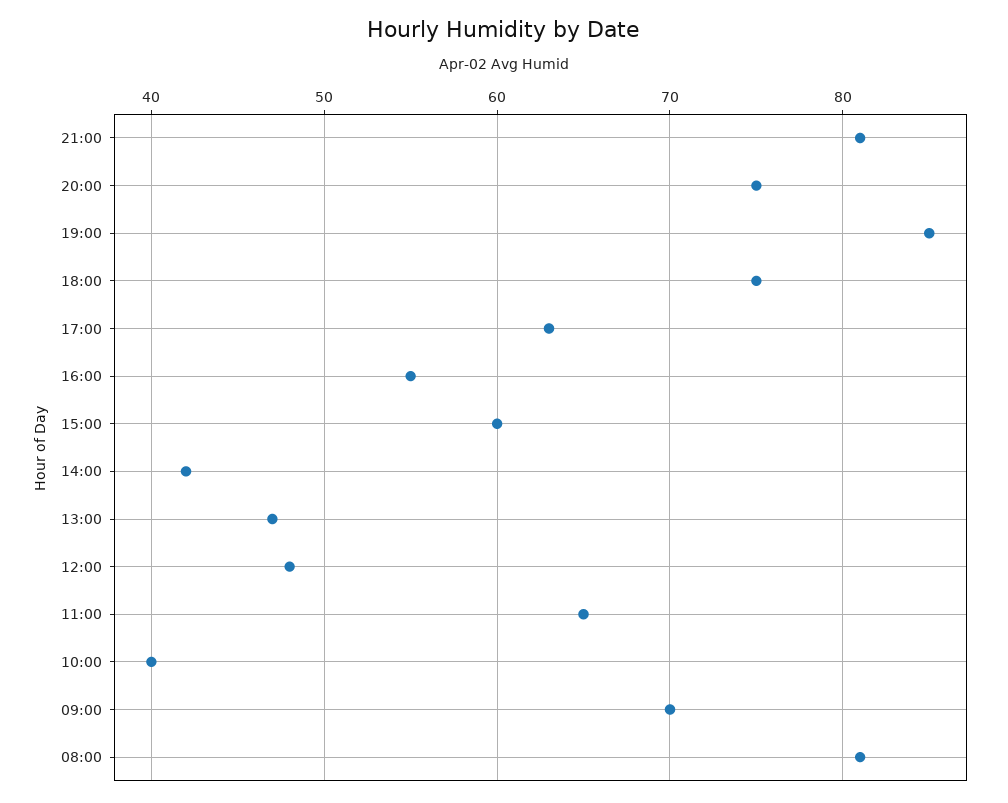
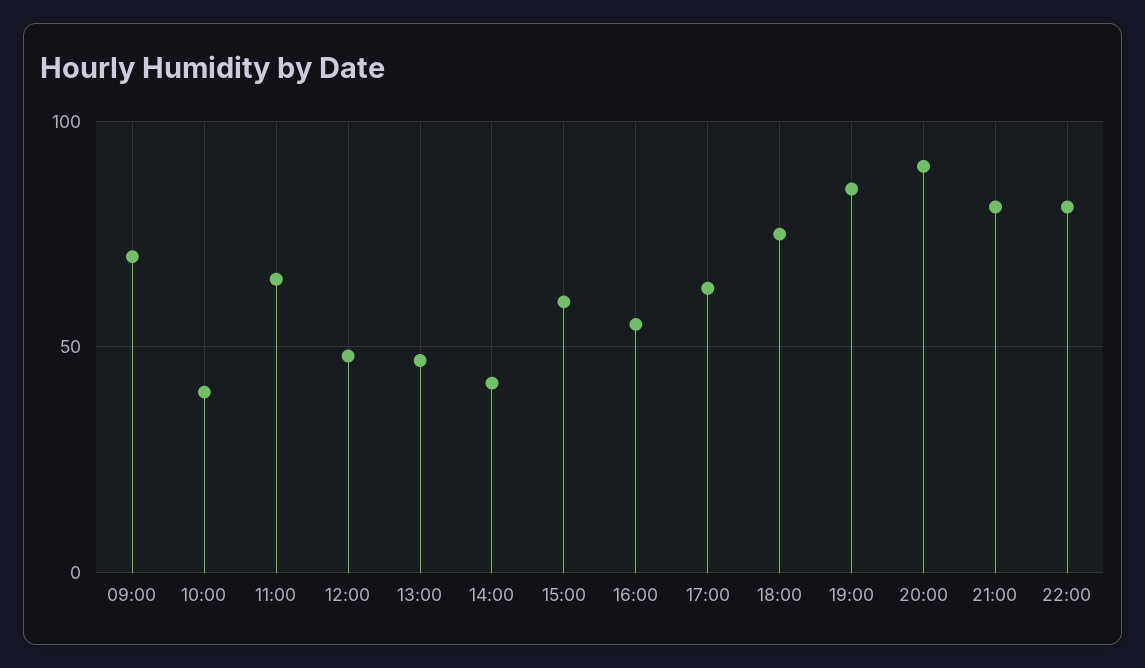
20:00: 75 -> 90
08:00: 81 -> none
22:00: none -> 80

